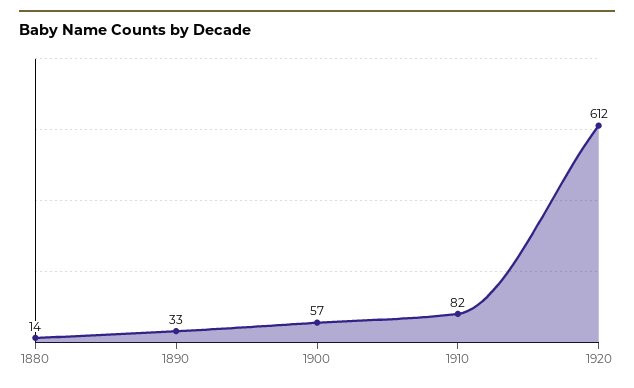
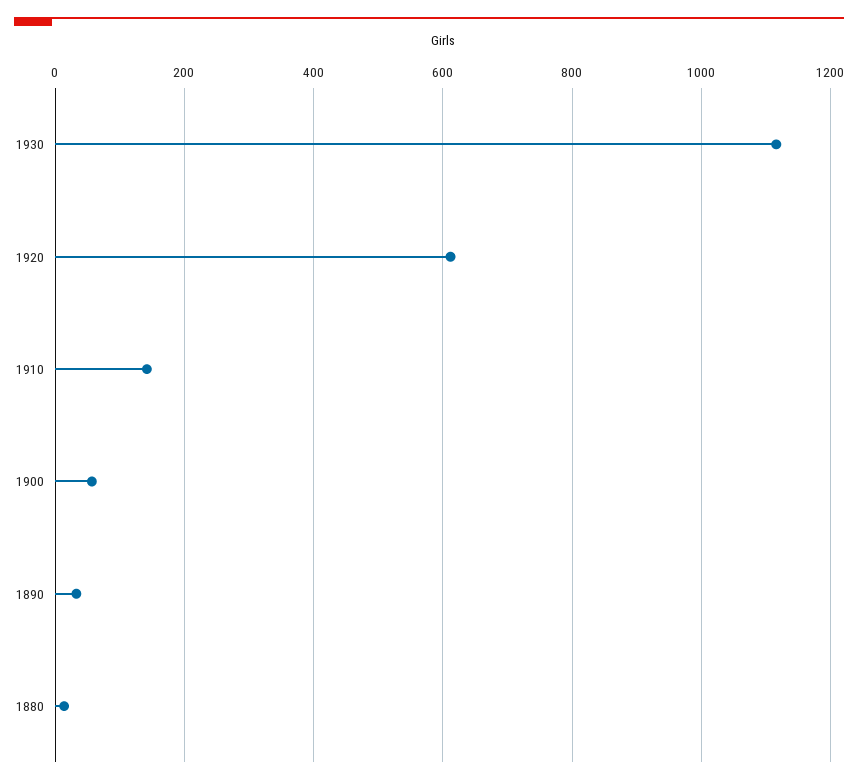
1910: 82 -> 140
1930: none -> 1120

